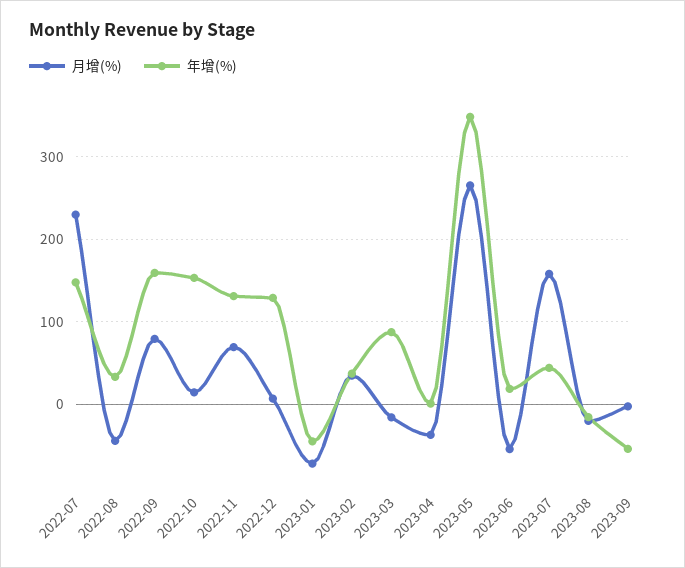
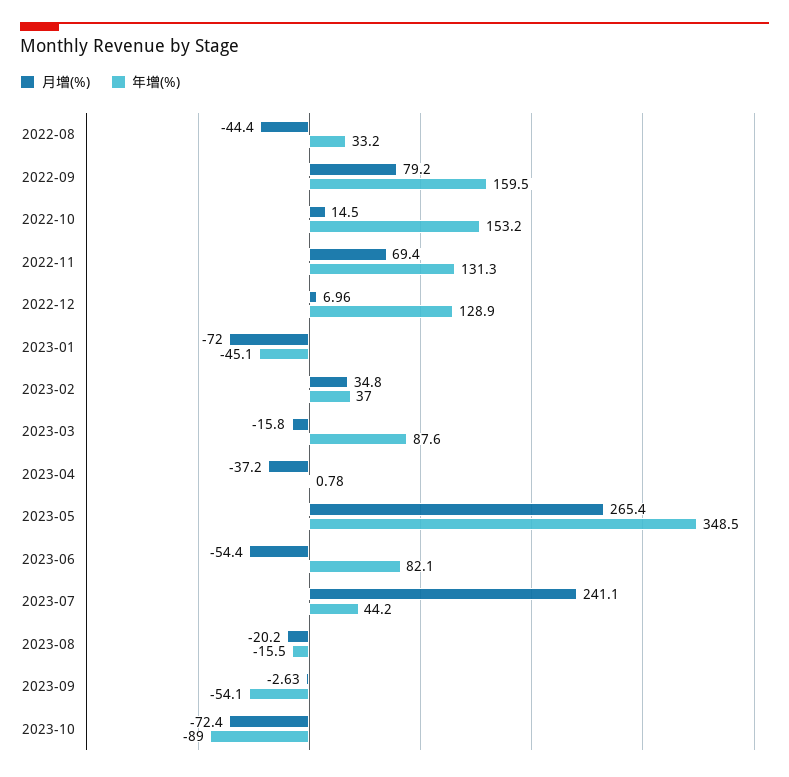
月增(%), 2022-07: 230 -> none
年增(%), 2022-07: 150 -> none
年增(%), 2023-06: 20 -> 82.1
月增(%), 2023-07: 160 -> 241.1
月增(%), 2023-10: none -> -72.4
年增(%), 2023-10: none -> -89

